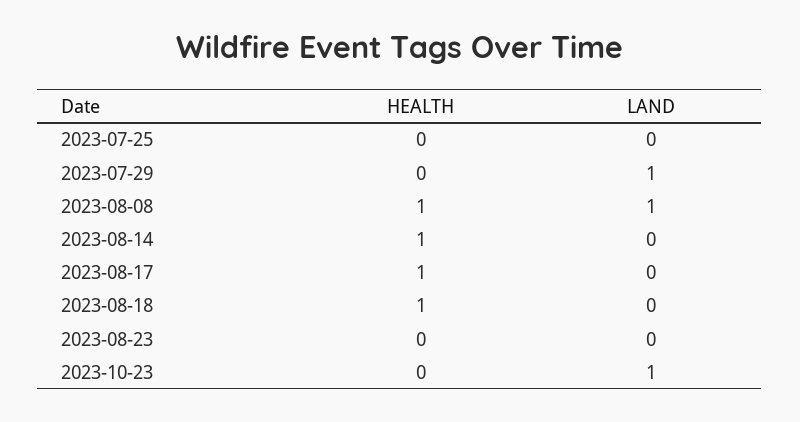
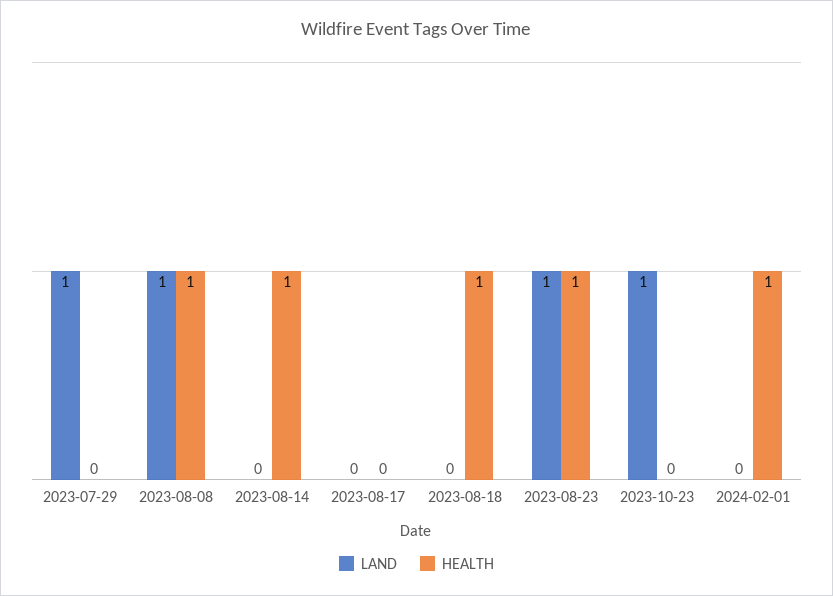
HEALTH, 2023-07-25: 0 -> none
LAND, 2023-07-25: 0 -> none
HEALTH, 2023-08-17: 1 -> 0
HEALTH, 2023-08-23: 0 -> 1
LAND, 2023-08-23: 0 -> 1
LAND, 2024-02-01: none -> 0
HEALTH, 2024-02-01: none -> 1

